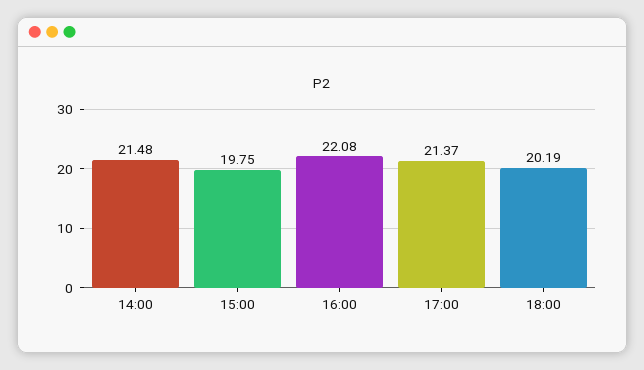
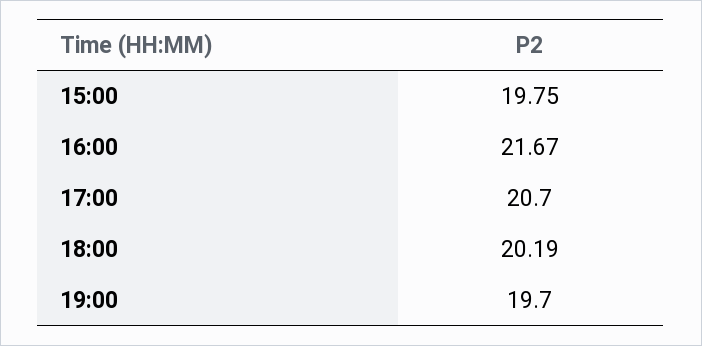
14:00: 21.48 -> none
16:00: 22.08 -> 21.67
17:00: 21.37 -> 20.7
19:00: none -> 19.7

